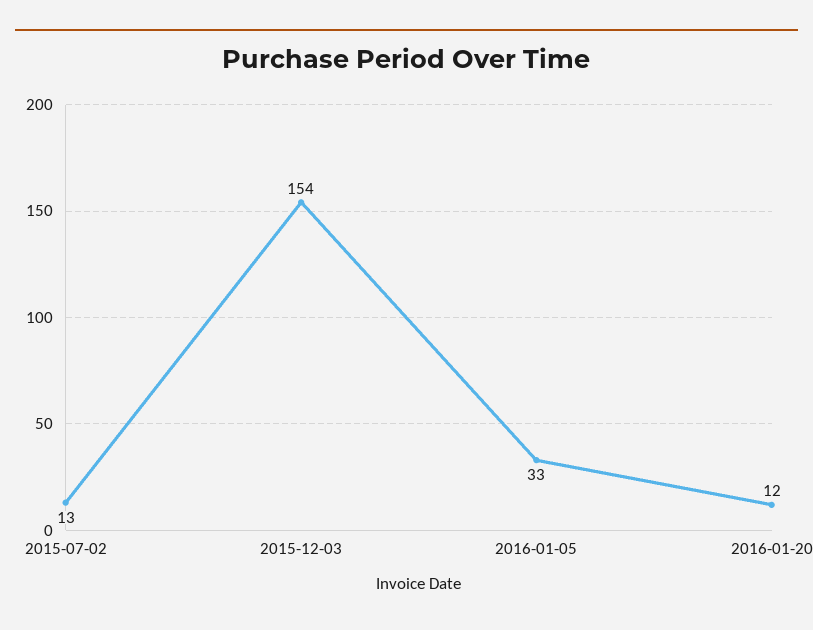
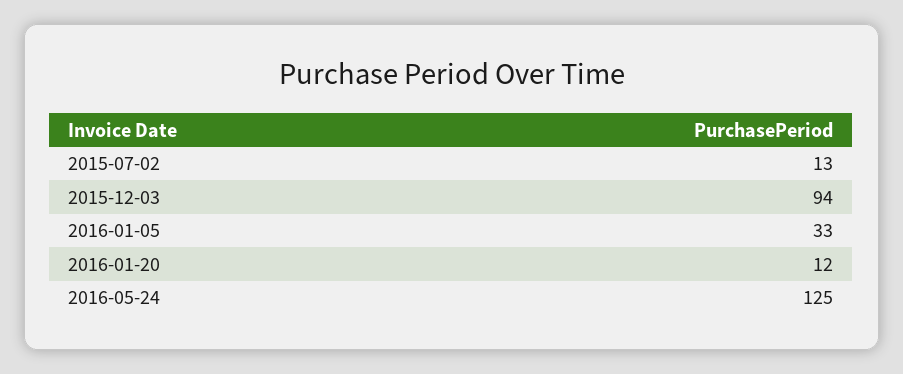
2015-12-03: 154 -> 94
2016-05-24: none -> 125

